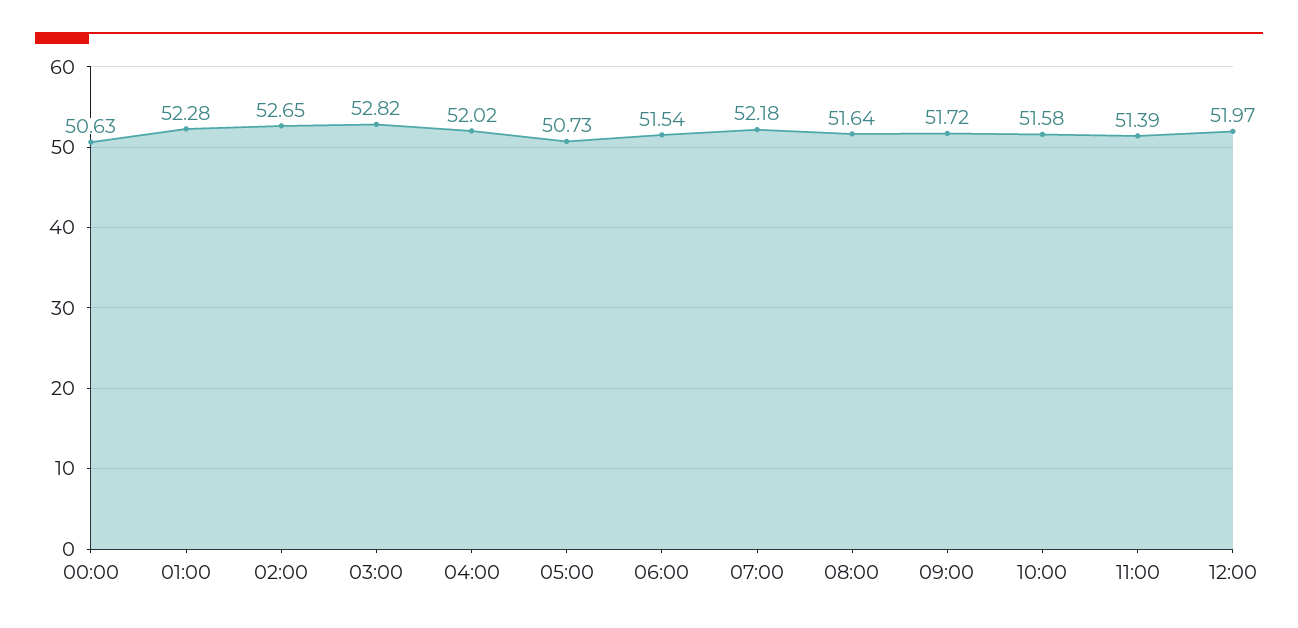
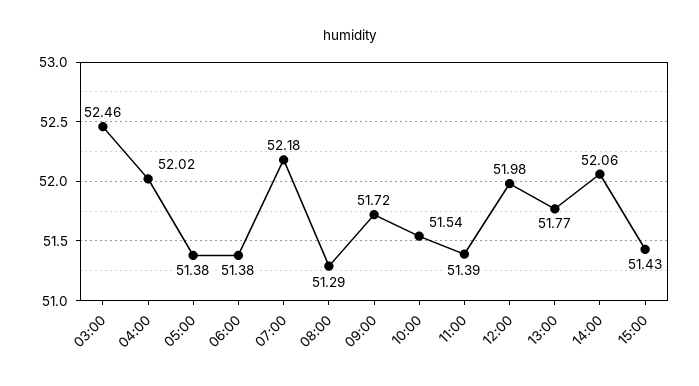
00:00: 50.63 -> none
01:00: 52.28 -> none
02:00: 52.65 -> none
03:00: 52.82 -> 52.46
05:00: 50.73 -> 51.38
06:00: 51.54 -> 51.38
08:00: 51.64 -> 51.29
10:00: 51.58 -> 51.54
12:00: 51.97 -> 51.98
13:00: none -> 51.77
14:00: none -> 52.06
15:00: none -> 51.43

